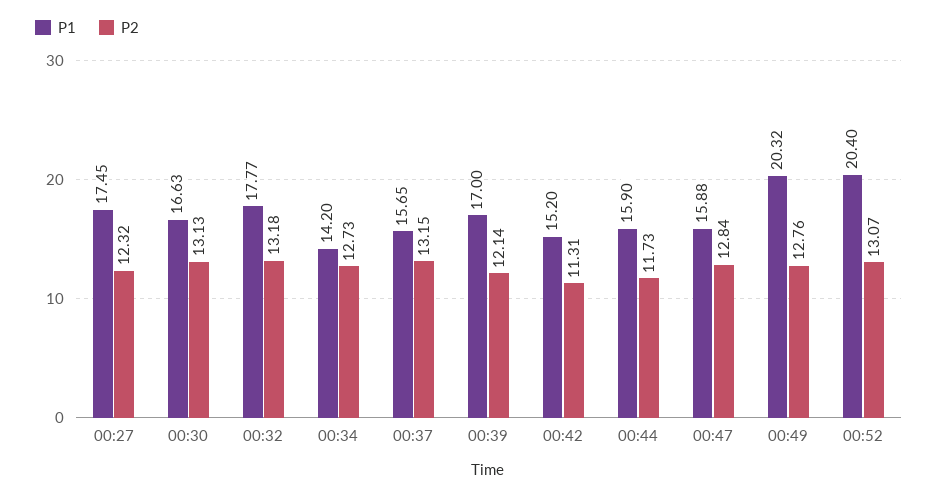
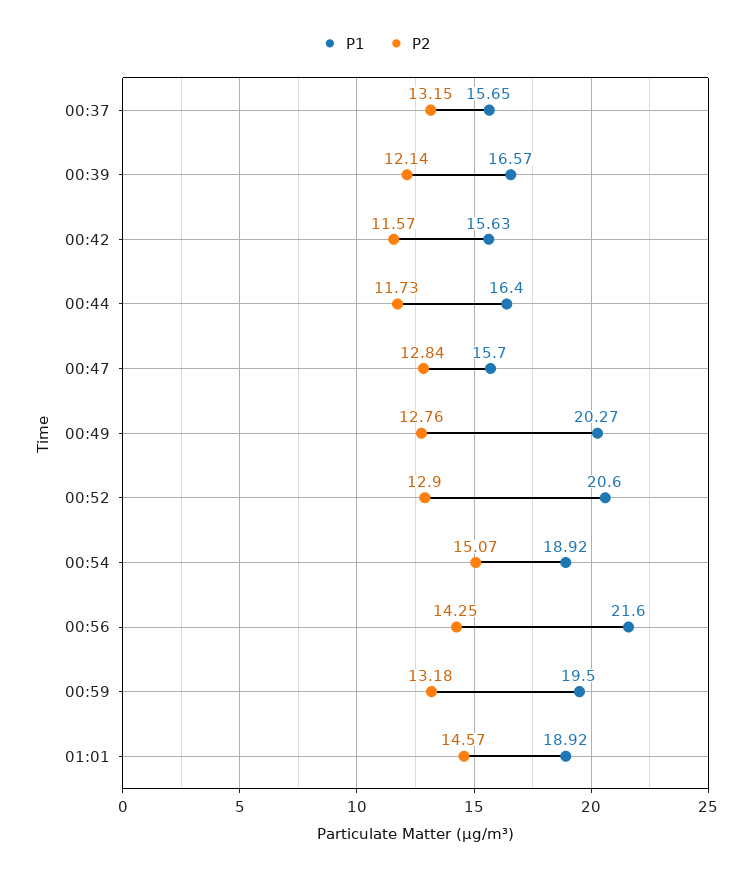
P1, 00:27: 17.45 -> none
P2, 00:27: 12.32 -> none
P1, 00:30: 16.63 -> none
P2, 00:30: 13.13 -> none
P1, 00:32: 17.77 -> none
P2, 00:32: 13.18 -> none
P1, 00:34: 14.2 -> none
P2, 00:34: 12.73 -> none
P1, 00:39: 17 -> 16.57
P1, 00:42: 15.2 -> 15.63
P2, 00:42: 11.31 -> 11.57
P1, 00:44: 15.9 -> 16.4
P1, 00:47: 15.88 -> 15.7
P1, 00:49: 20.32 -> 20.27
P1, 00:52: 20.4 -> 20.6
P2, 00:52: 13.07 -> 12.9
P1, 00:54: none -> 18.92
P2, 00:54: none -> 15.07
P1, 00:56: none -> 21.6
P2, 00:56: none -> 14.25
P1, 00:59: none -> 19.5
P2, 00:59: none -> 13.18
P1, 01:01: none -> 18.92
P2, 01:01: none -> 14.57

